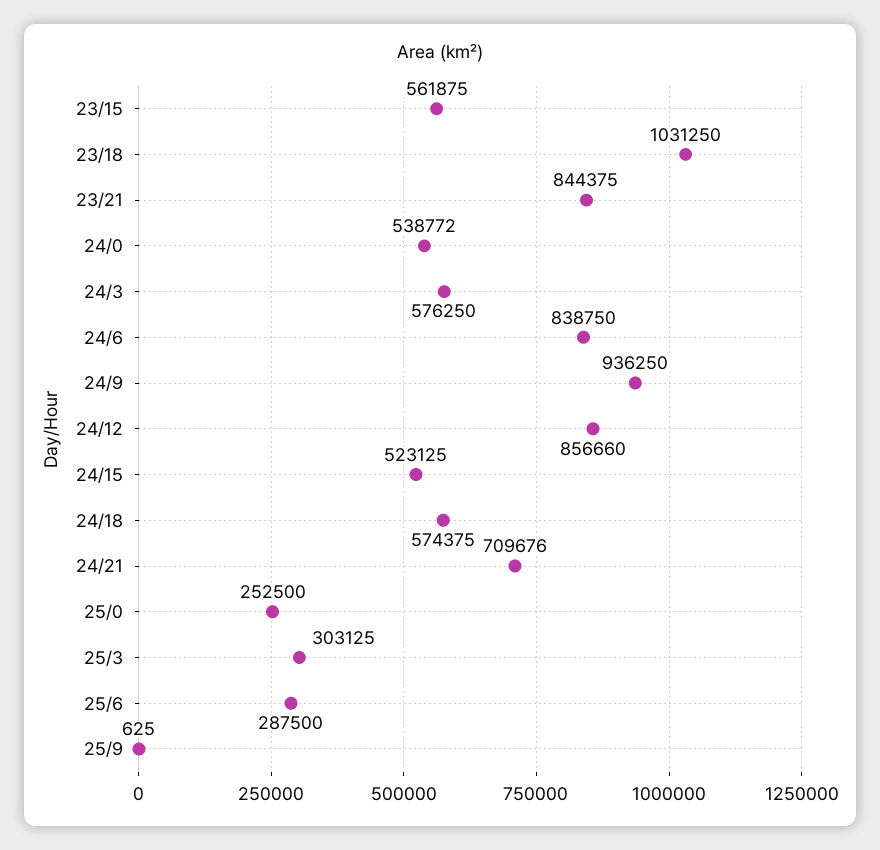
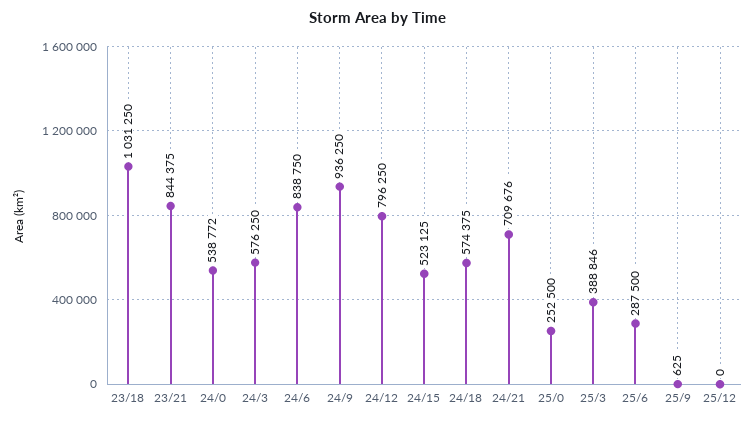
23/15: 561875 -> none
24/12: 856660 -> 796250
25/3: 303125 -> 388846
25/12: none -> 0

